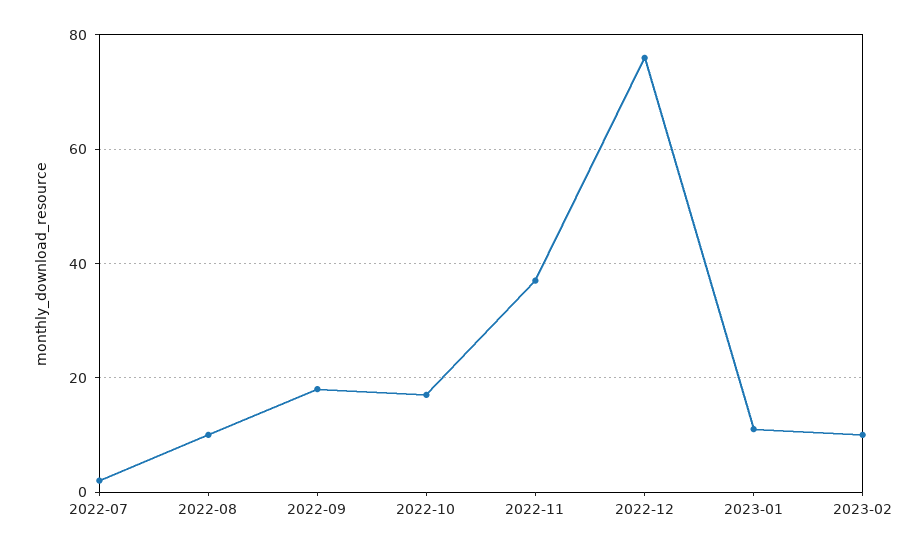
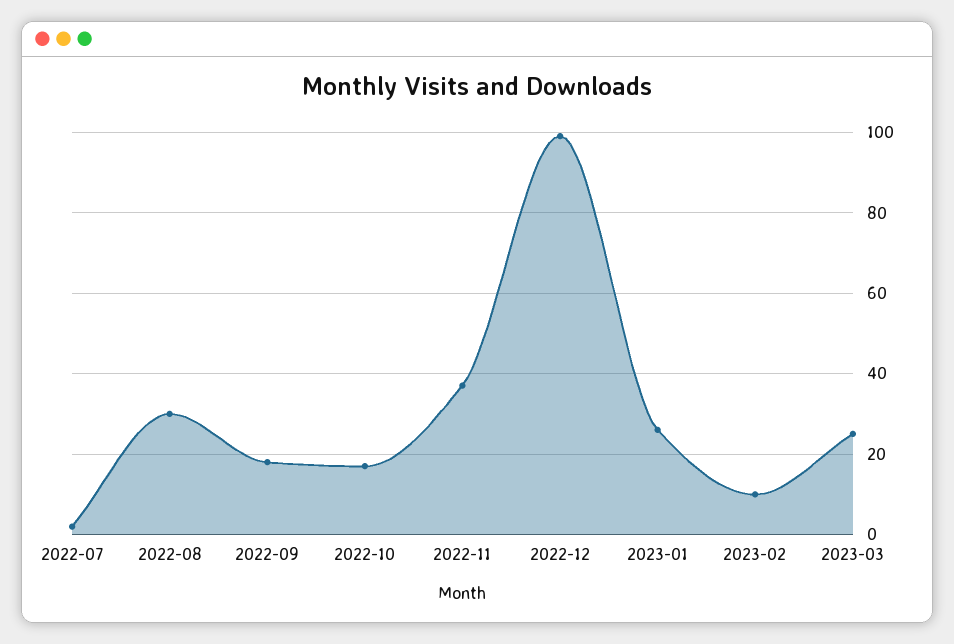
2022-08: 10 -> 30
2022-12: 75 -> 100
2023-01: 10 -> 25
2023-03: none -> 25

